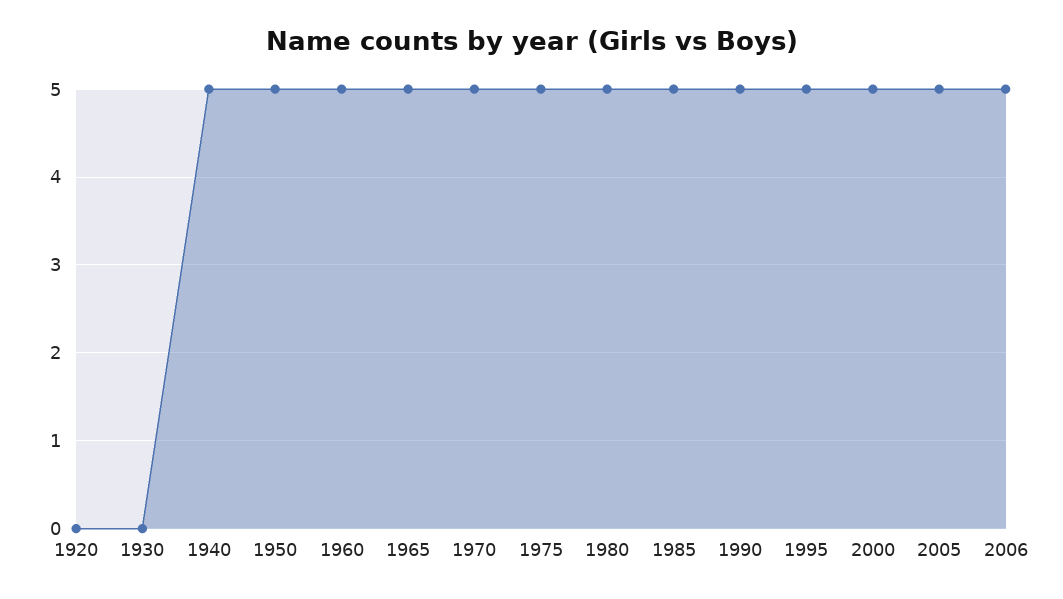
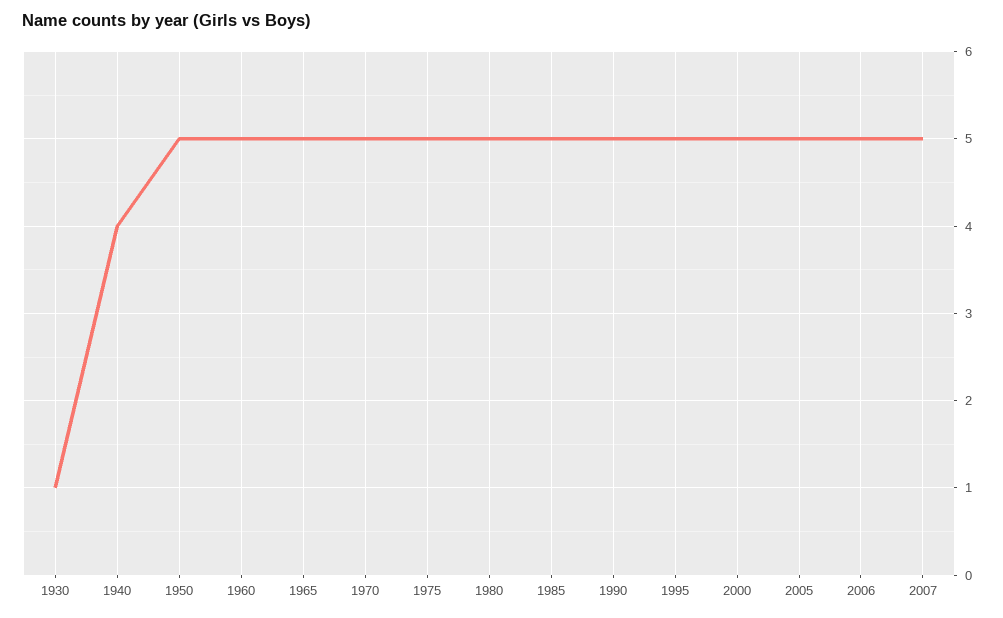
1920: 0 -> none
1930: 0 -> 1
1940: 5 -> 4
2007: none -> 5

